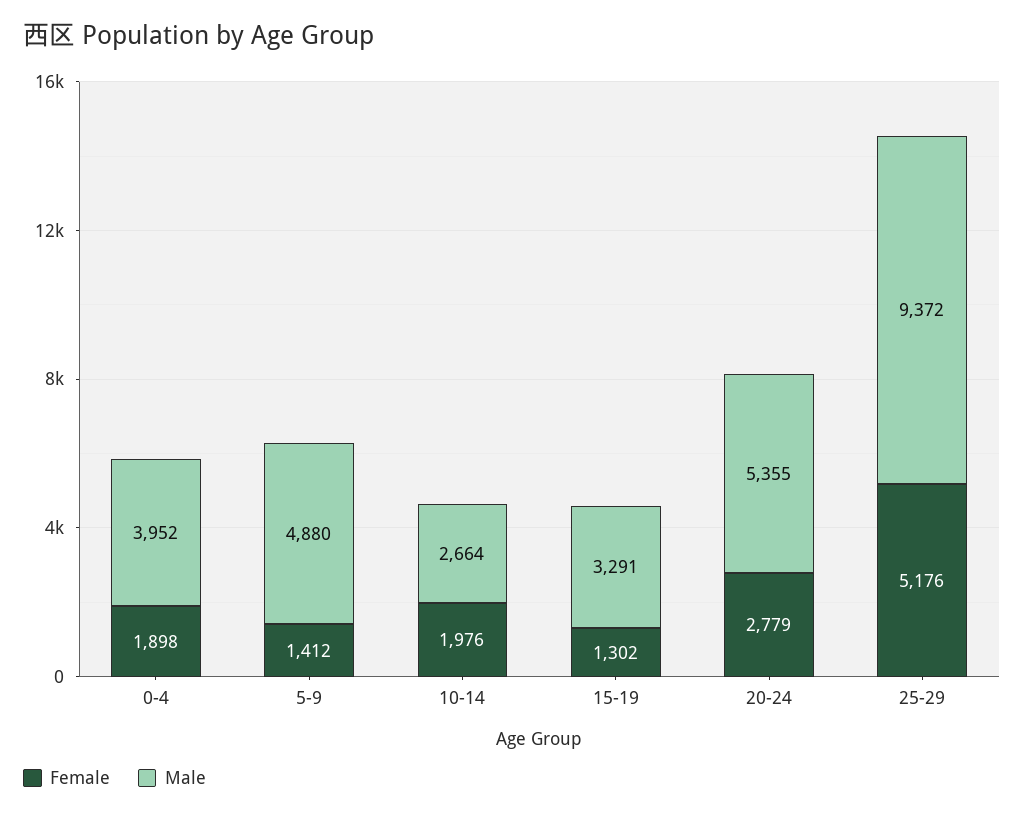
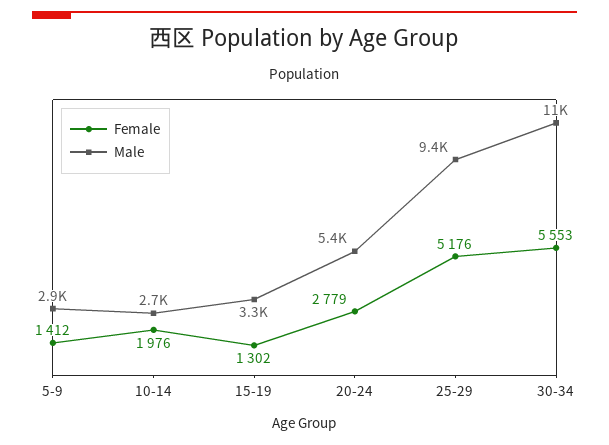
Female, 0-4: 1898 -> none
Male, 0-4: 3952 -> none
Male, 5-9: 4880 -> 2900
Female, 30-34: none -> 5553
Male, 30-34: none -> 11000

